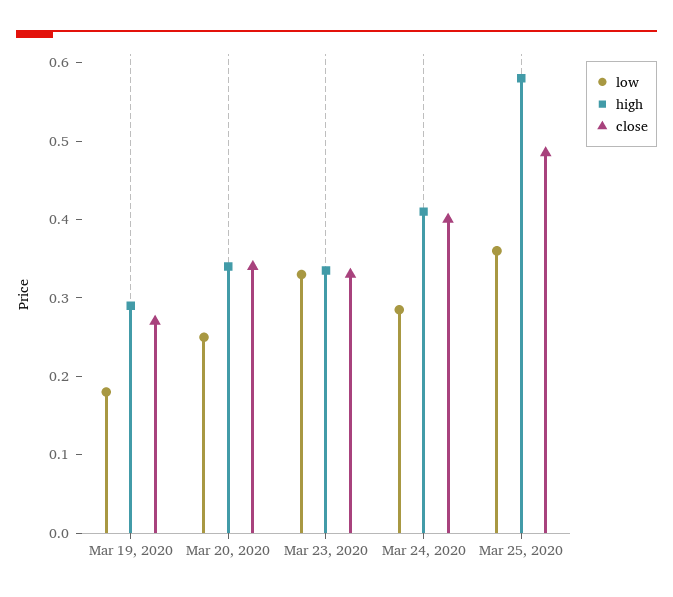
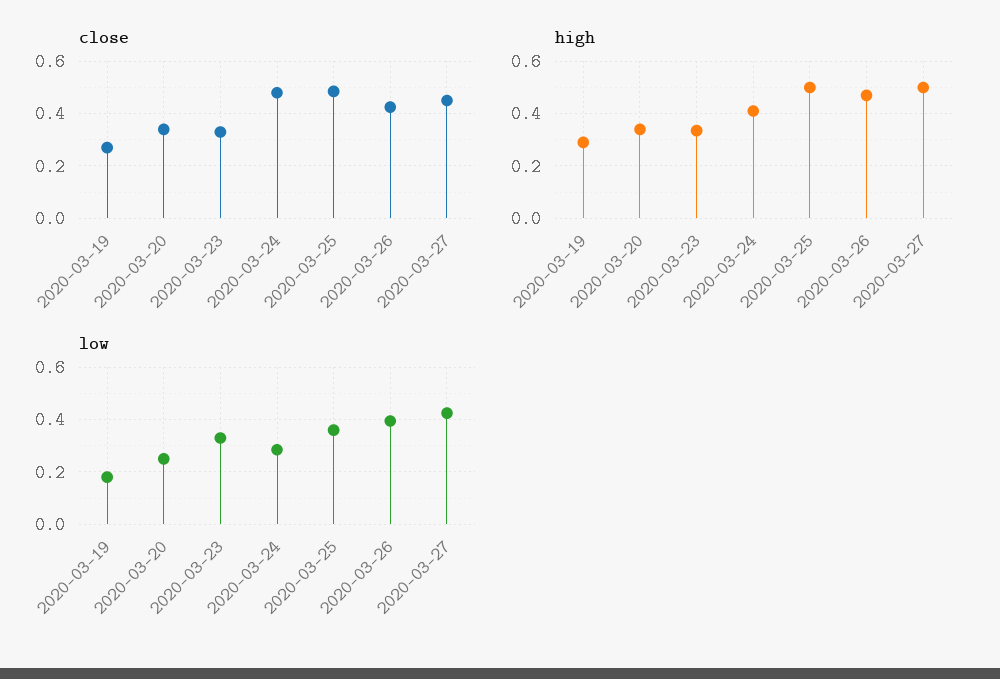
close, Mar 24, 2020: 0.4 -> 0.475
high, Mar 25, 2020: 0.58 -> 0.5
close, 2020-03-26: none -> 0.425
close, 2020-03-27: none -> 0.45
high, 2020-03-26: none -> 0.475
high, 2020-03-27: none -> 0.5
low, 2020-03-26: none -> 0.4
low, 2020-03-27: none -> 0.425

